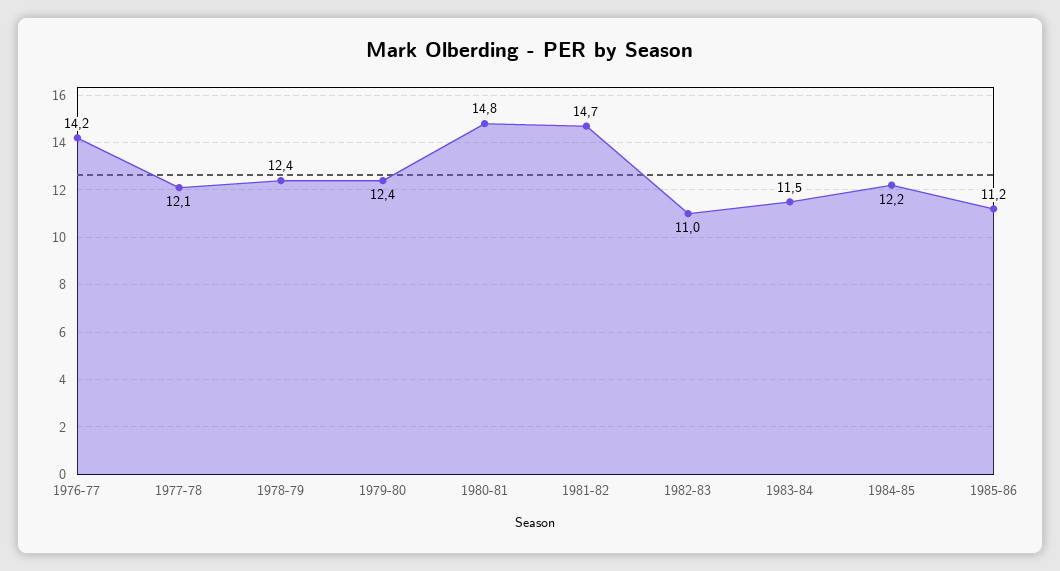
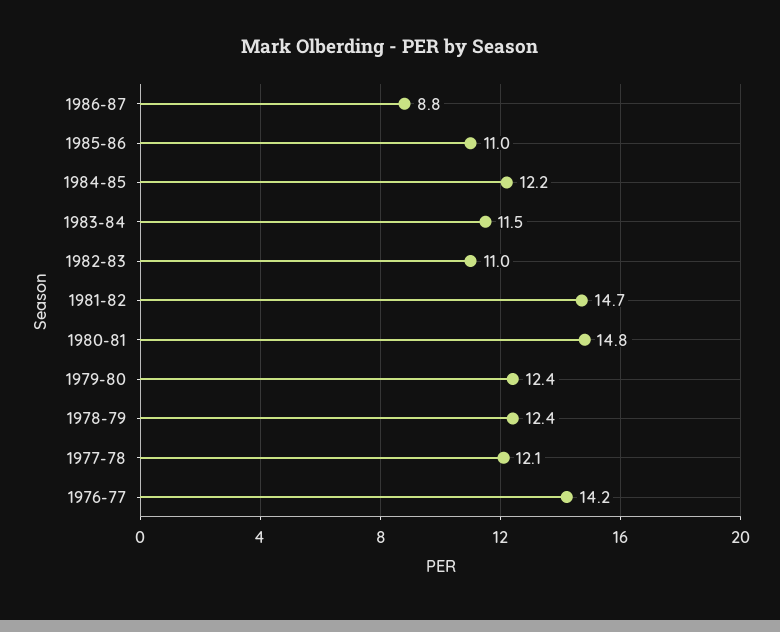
1985-86: 11.2 -> 11
1986-87: none -> 8.8

